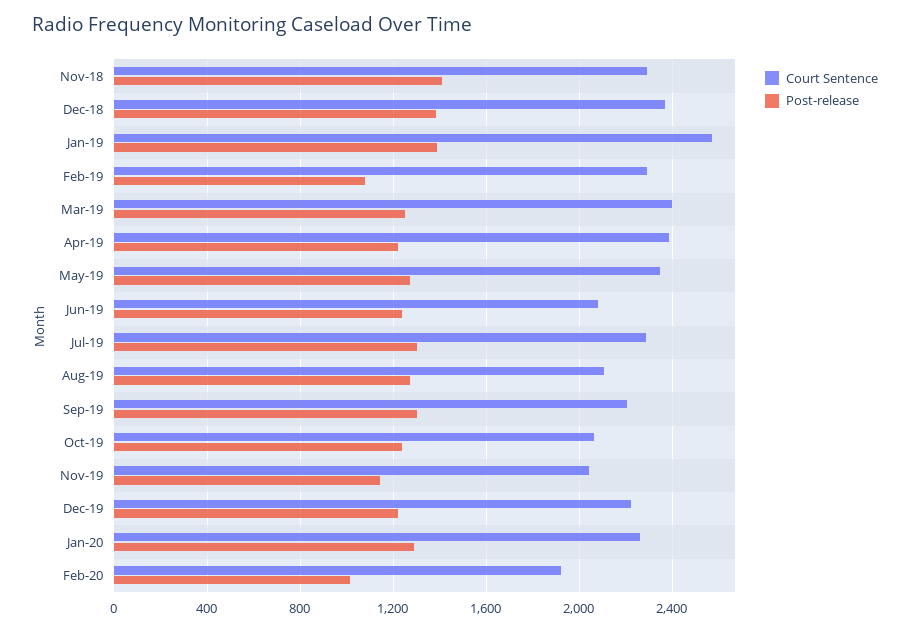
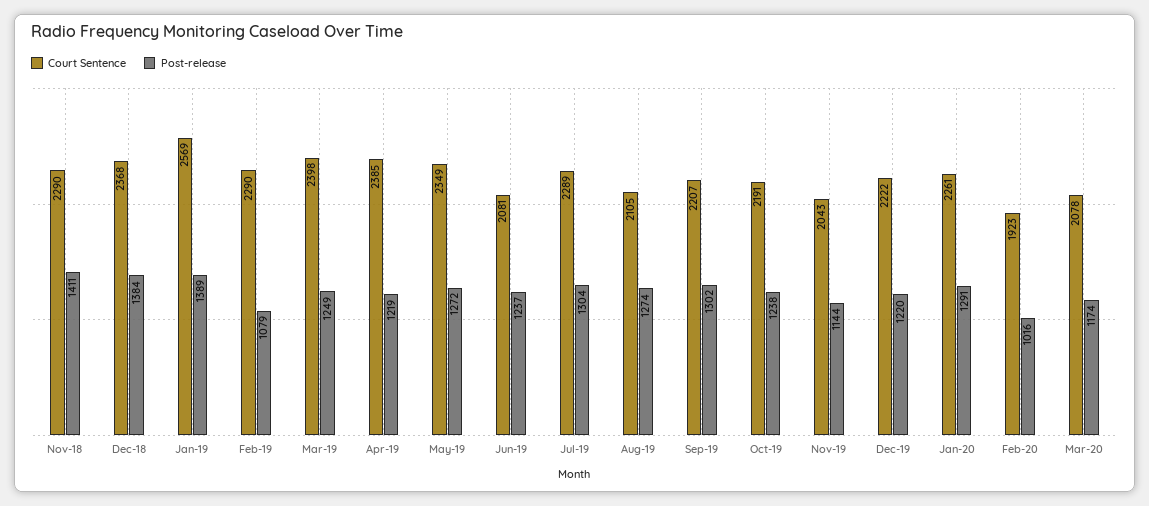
Court Sentence, Oct-19: 2050 -> 2191
Court Sentence, Mar-20: none -> 2078
Post-release, Mar-20: none -> 1174

